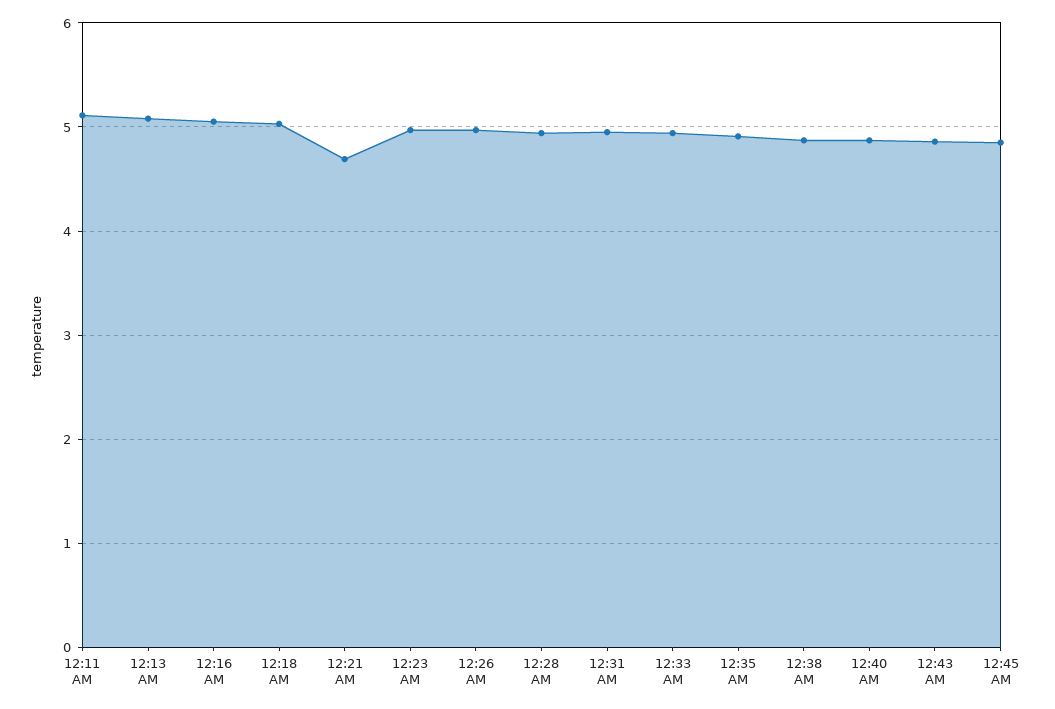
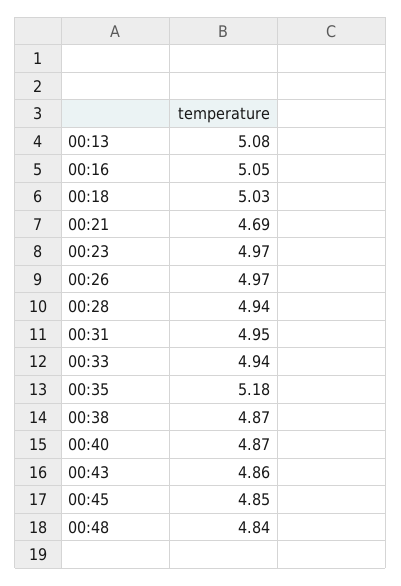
12:11 AM: 5.1 -> none
12:35 AM: 4.9 -> 5.18
00:48: none -> 4.84

